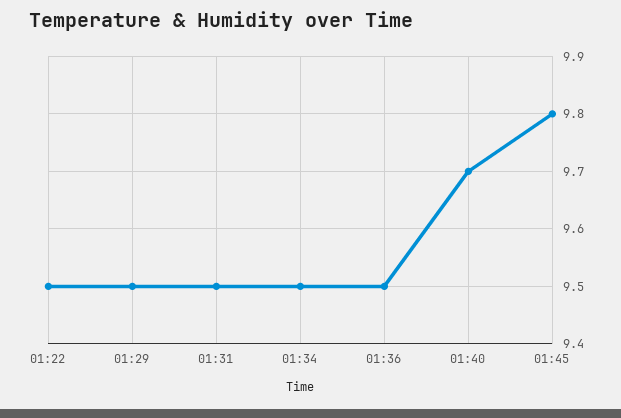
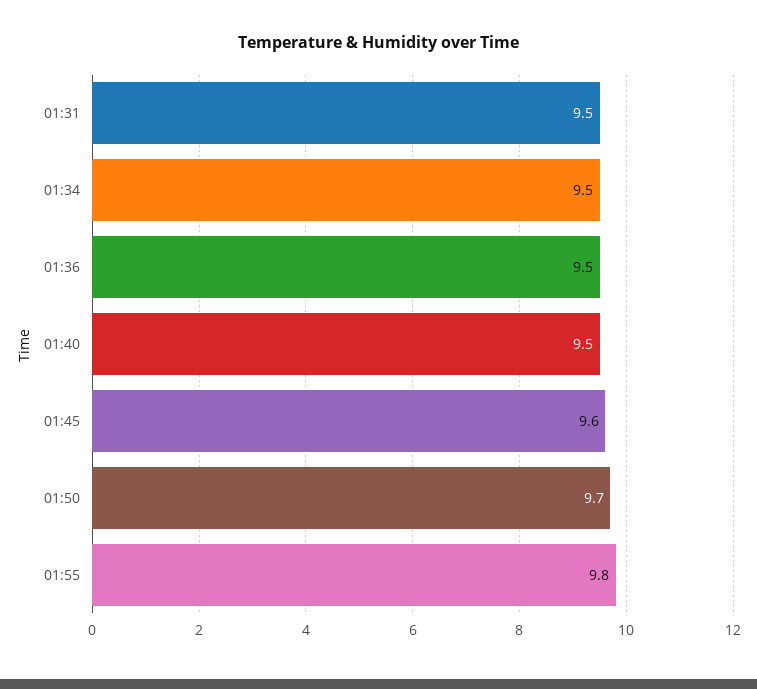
01:22: 9.5 -> none
01:29: 9.5 -> none
01:40: 9.7 -> 9.5
01:45: 9.8 -> 9.6
01:50: none -> 9.7
01:55: none -> 9.8

